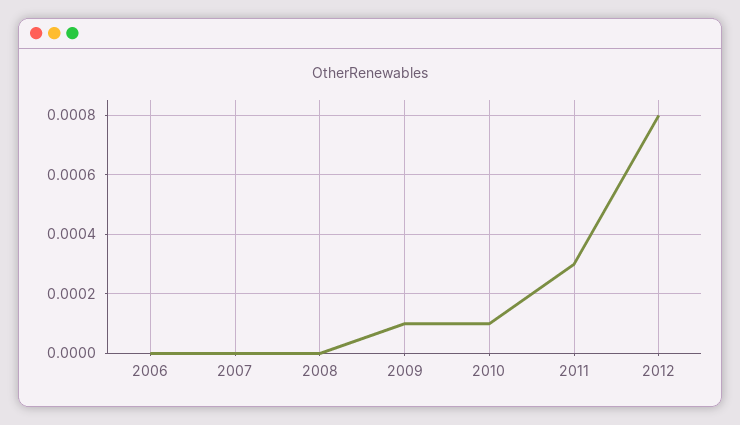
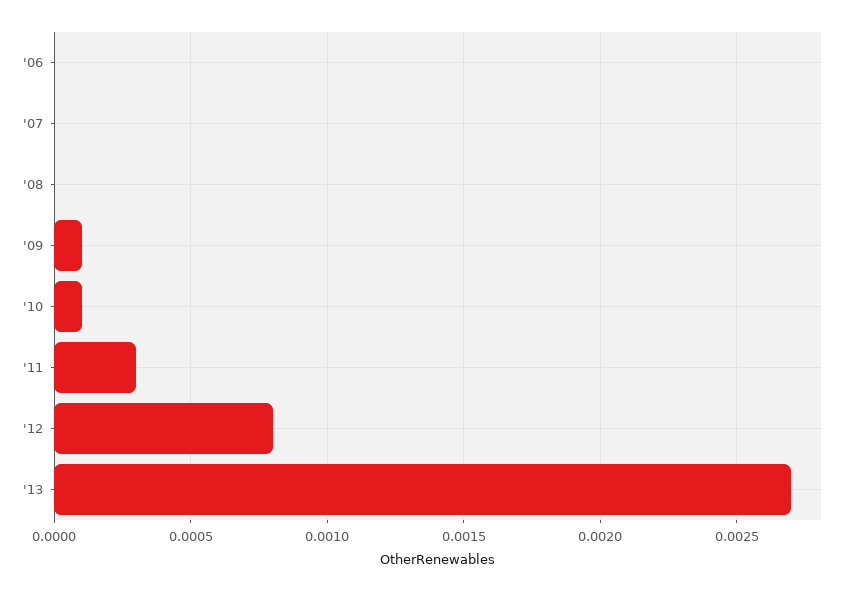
'13: none -> 0.0027

